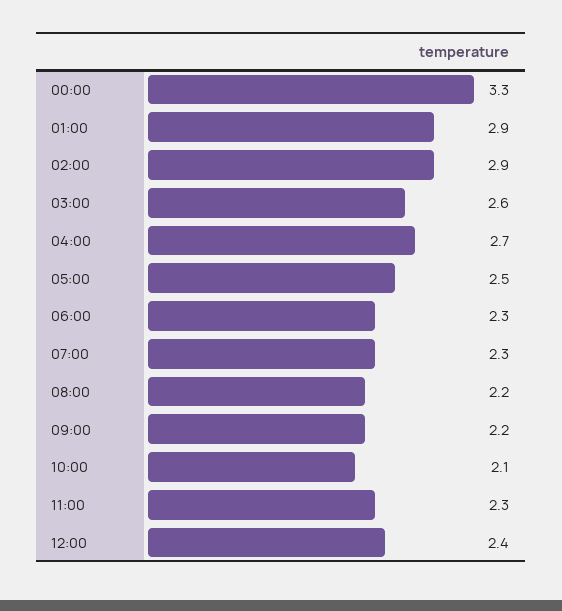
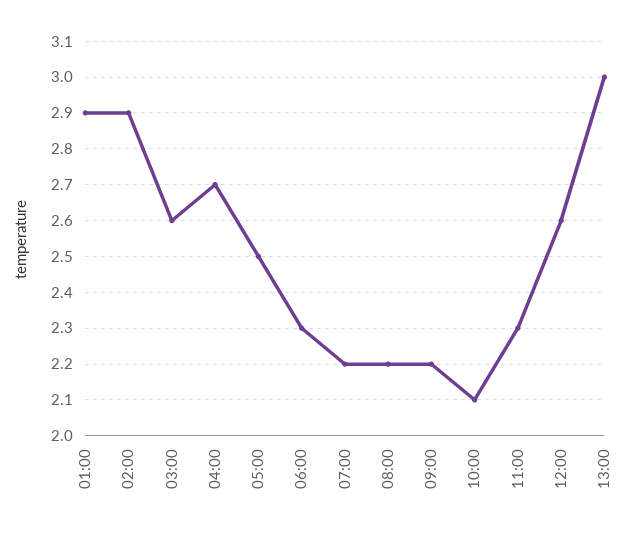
00:00: 3.3 -> none
07:00: 2.3 -> 2.2
12:00: 2.4 -> 2.6
13:00: none -> 3

